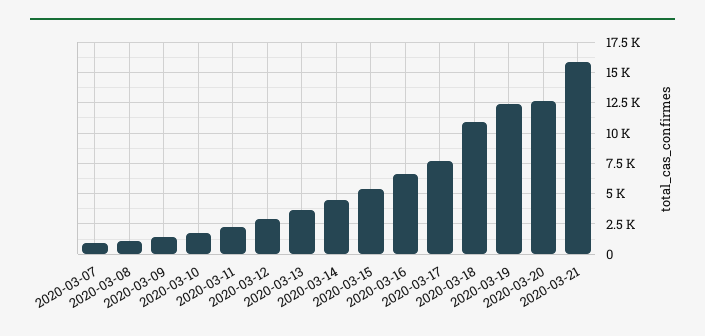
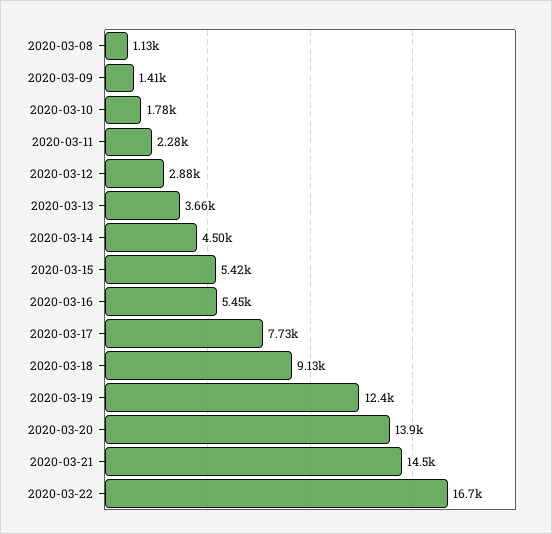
2020-03-07: 1000 -> none
2020-03-16: 6500 -> 5450
2020-03-18: 11000 -> 9130
2020-03-20: 12500 -> 13900
2020-03-21: 16000 -> 14500
2020-03-22: none -> 16700

